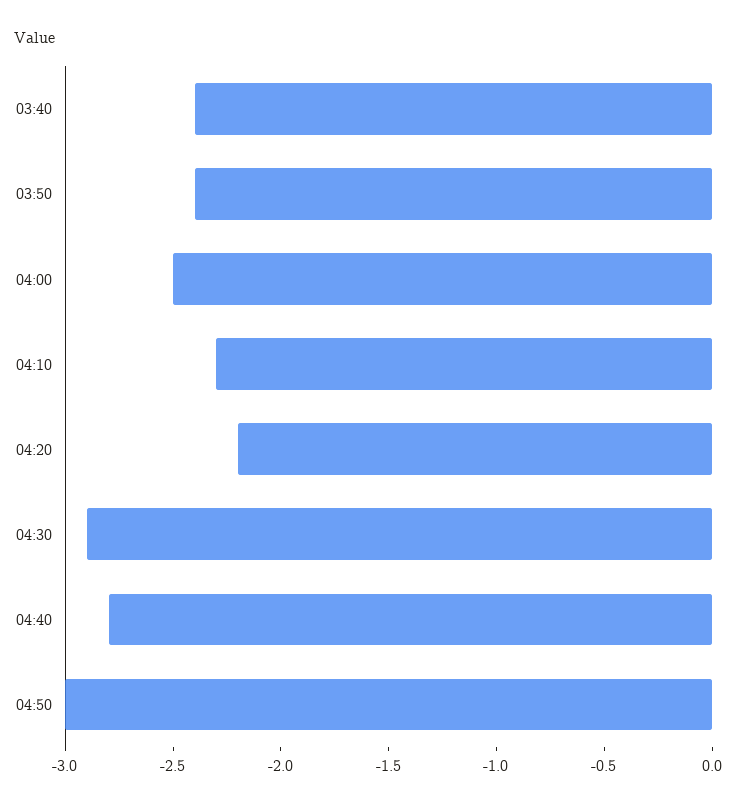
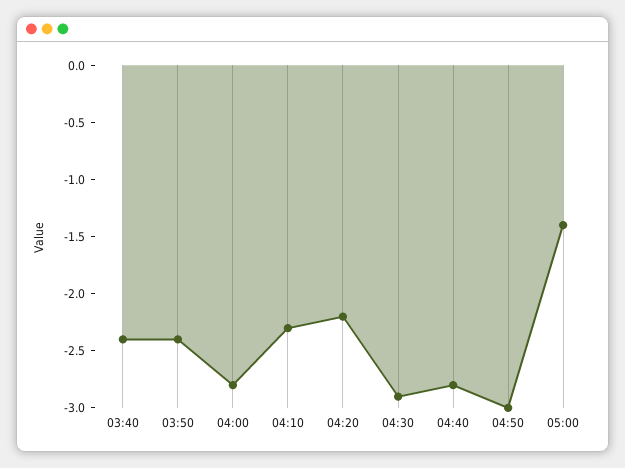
04:00: -2.5 -> -2.8
05:00: none -> -1.4

